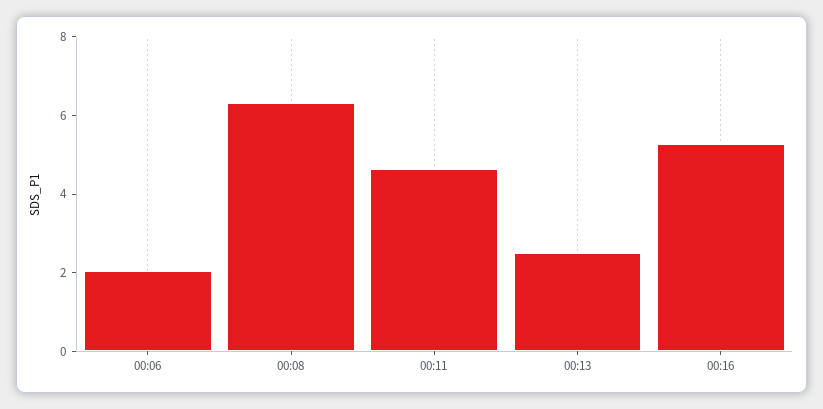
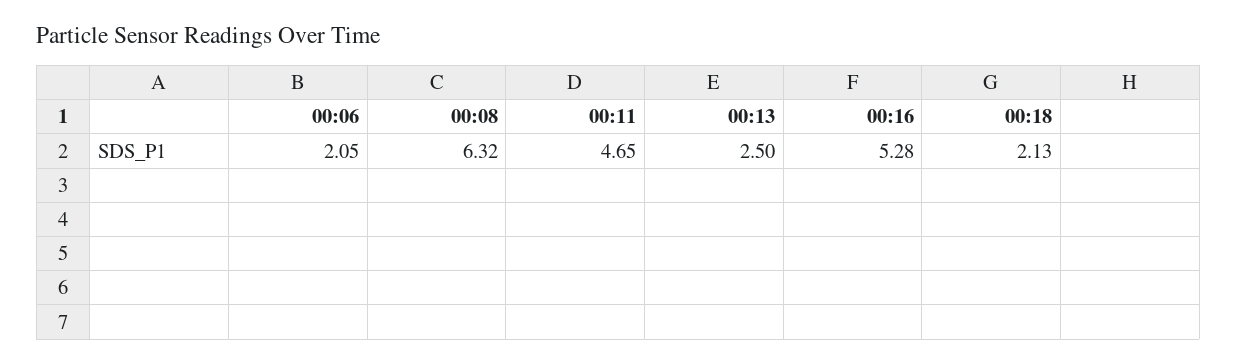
00:18: none -> 2.13

